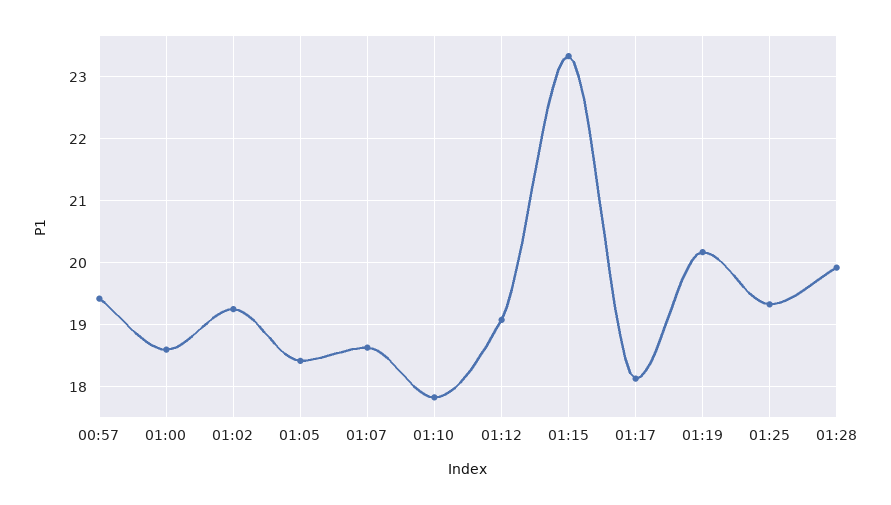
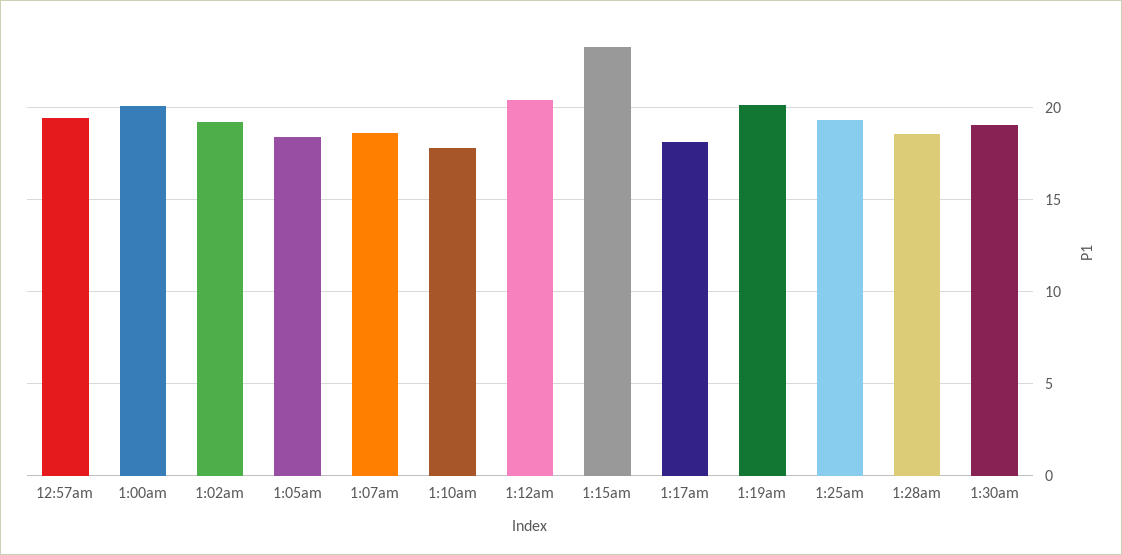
01:00: 18.6 -> 20
01:12: 19.1 -> 20.5
01:28: 19.9 -> 18.5
1:30am: none -> 19

